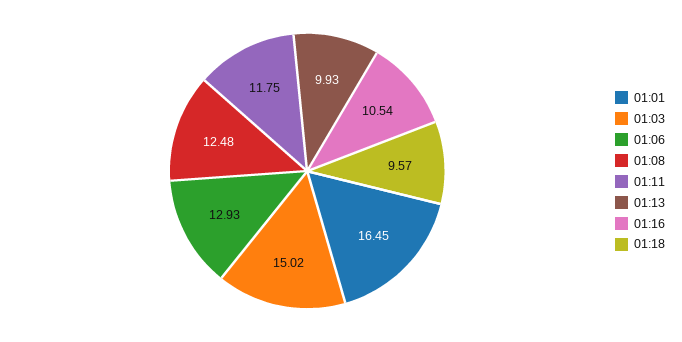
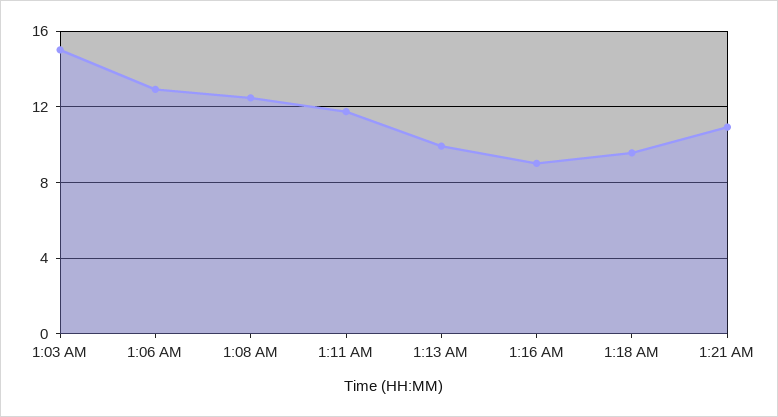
01:01: 16.45 -> none
01:16: 10.54 -> 9
1:21 AM: none -> 11

